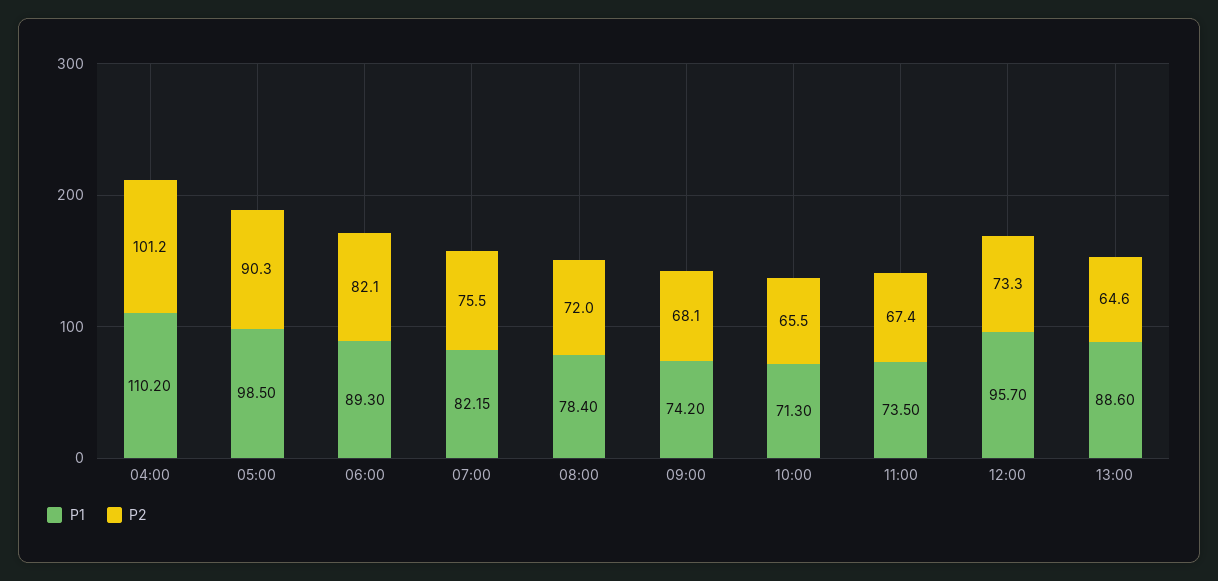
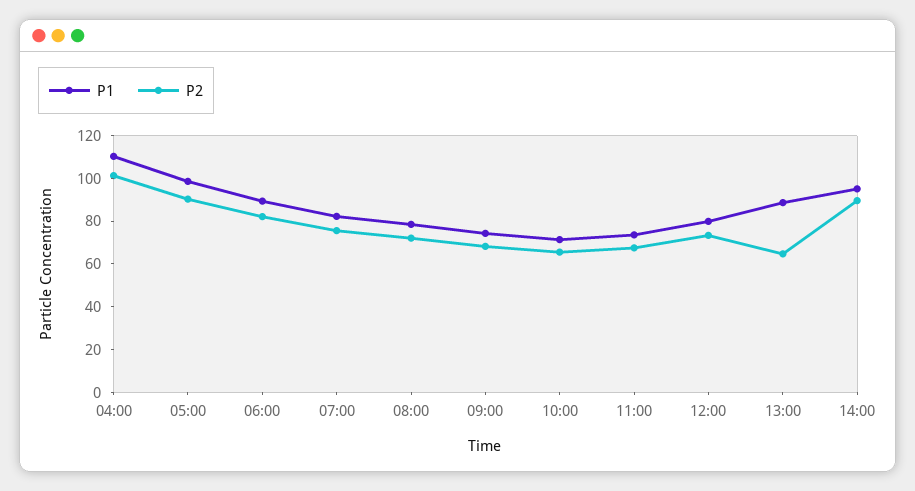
P1, 12:00: 95.7 -> 80
P1, 14:00: none -> 95
P2, 14:00: none -> 90

